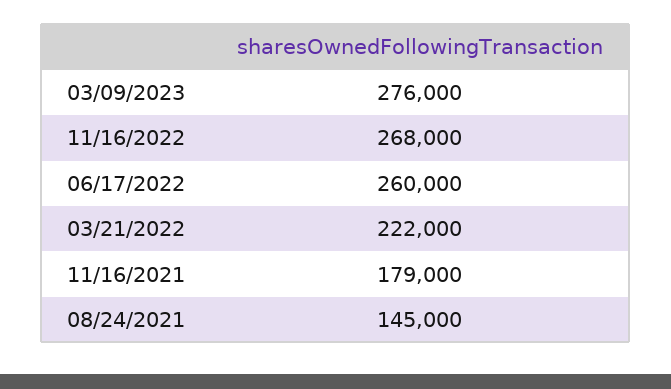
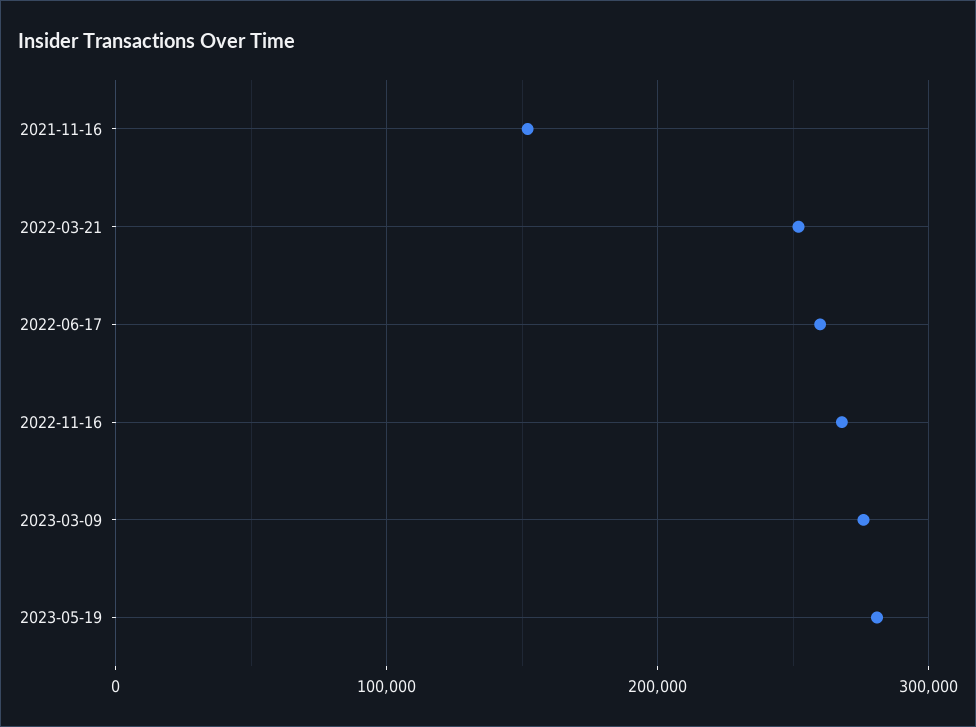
03/21/2022: 222000 -> 250000
11/16/2021: 179000 -> 150000
08/24/2021: 145000 -> none
2023-05-19: none -> 280000

